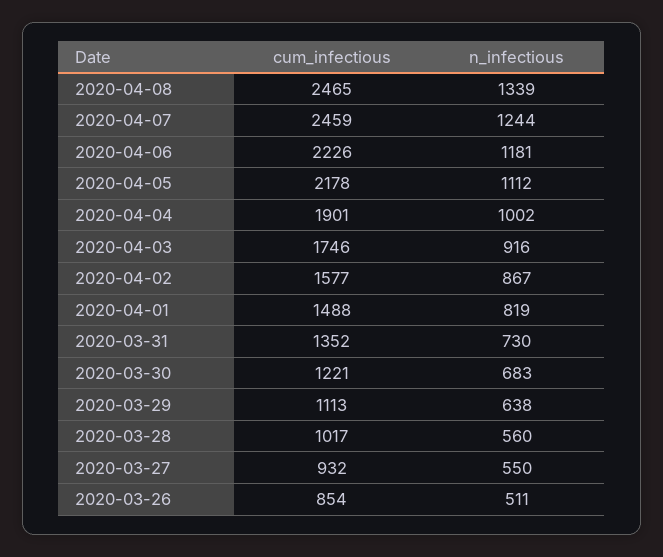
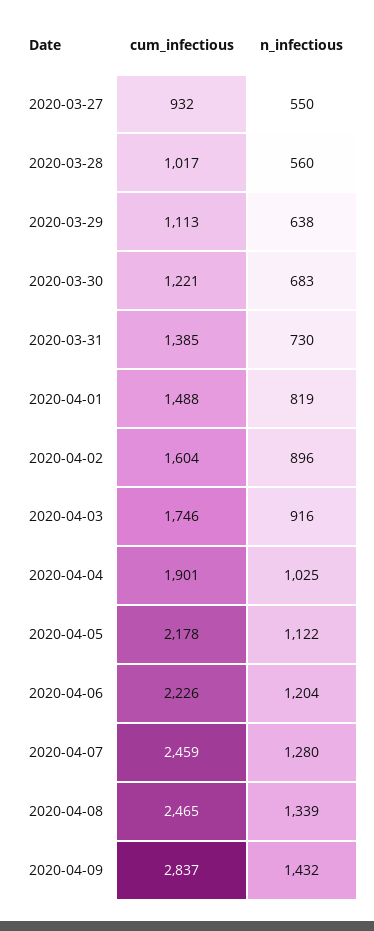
n_infectious, 2020-04-07: 1244 -> 1280
n_infectious, 2020-04-06: 1181 -> 1204
n_infectious, 2020-04-05: 1112 -> 1122
n_infectious, 2020-04-04: 1002 -> 1025
cum_infectious, 2020-04-02: 1577 -> 1604
n_infectious, 2020-04-02: 867 -> 896
cum_infectious, 2020-03-31: 1352 -> 1385
cum_infectious, 2020-03-26: 854 -> none
n_infectious, 2020-03-26: 511 -> none
cum_infectious, 2020-04-09: none -> 2837
n_infectious, 2020-04-09: none -> 1432

